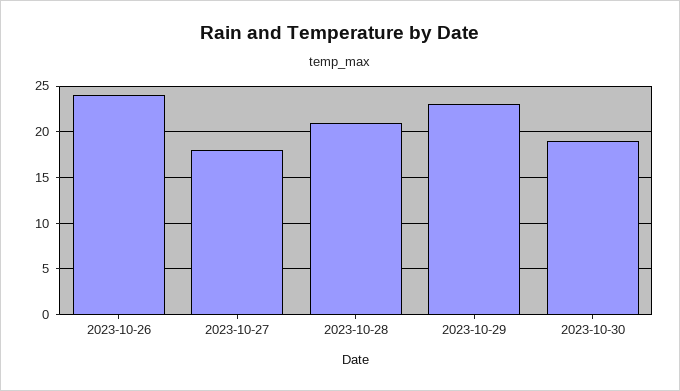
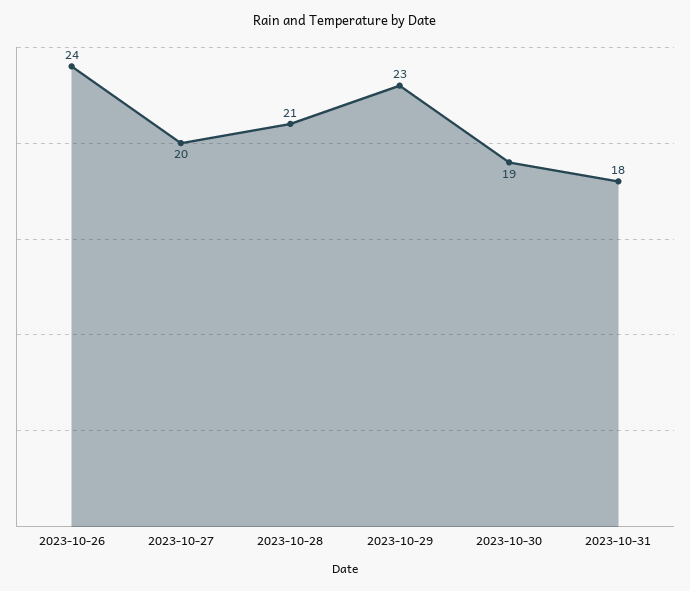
2023-10-27: 18 -> 20
2023-10-31: none -> 18

